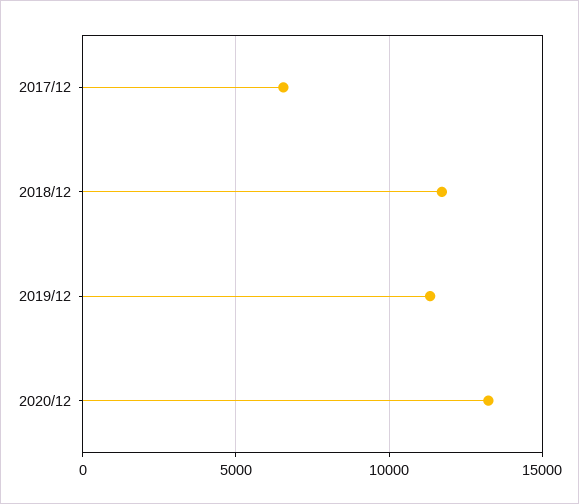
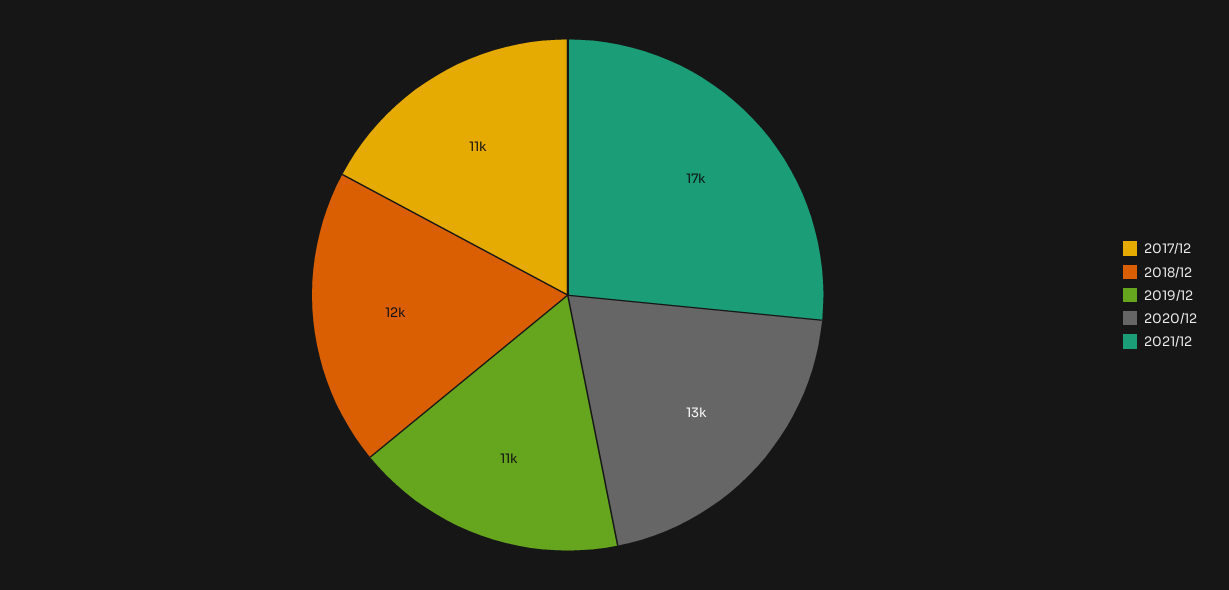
2017/12: 6500 -> 11000
2021/12: none -> 17000

